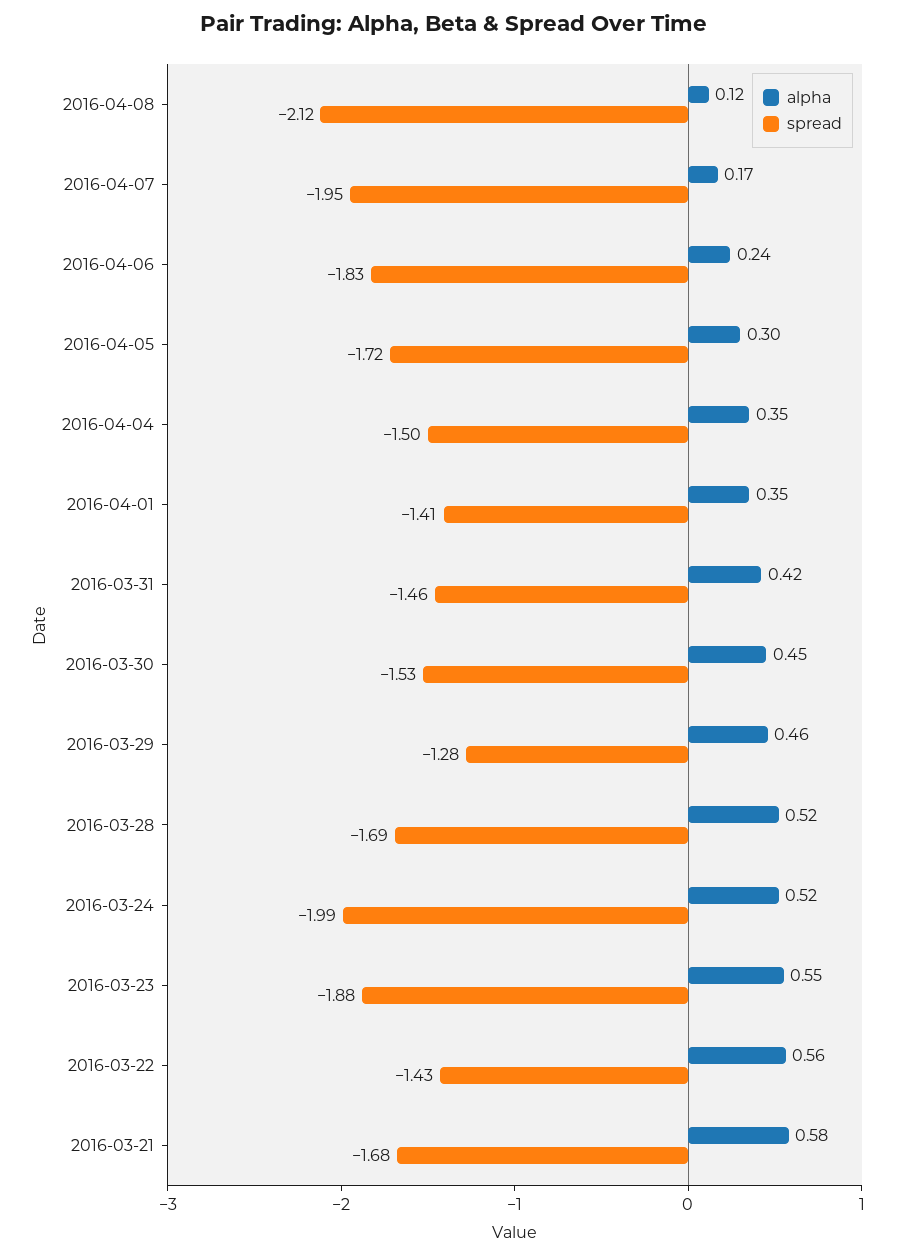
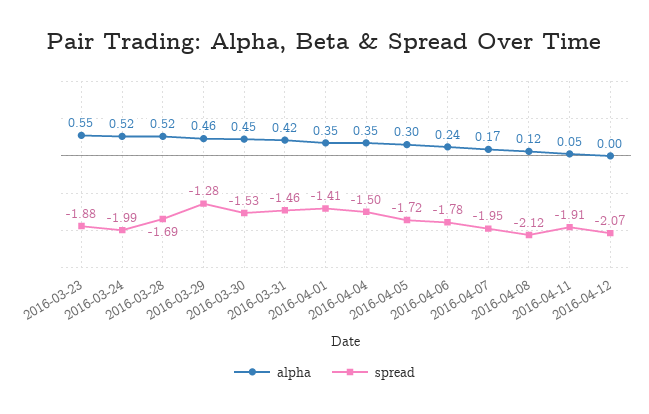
spread, 2016-04-06: -1.83 -> -1.78
alpha, 2016-03-22: 0.56 -> none
spread, 2016-03-22: -1.43 -> none
alpha, 2016-03-21: 0.58 -> none
spread, 2016-03-21: -1.68 -> none
alpha, 2016-04-11: none -> 0.05
spread, 2016-04-11: none -> -1.91
alpha, 2016-04-12: none -> 0
spread, 2016-04-12: none -> -2.07

